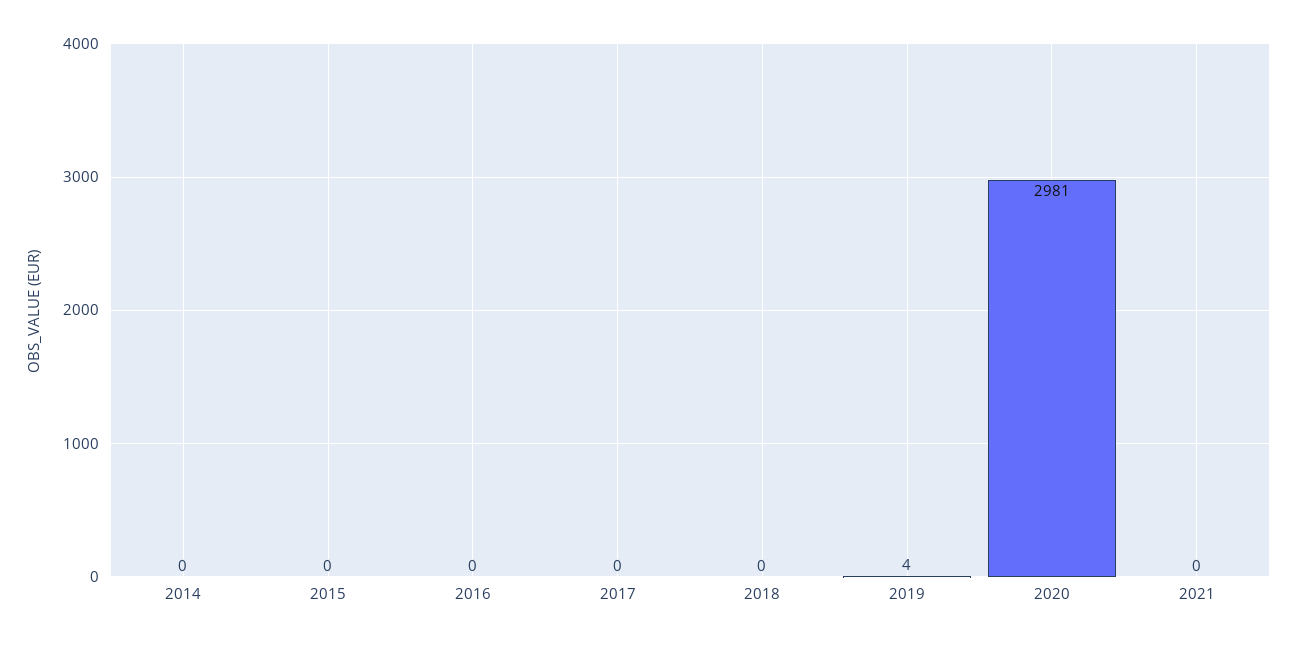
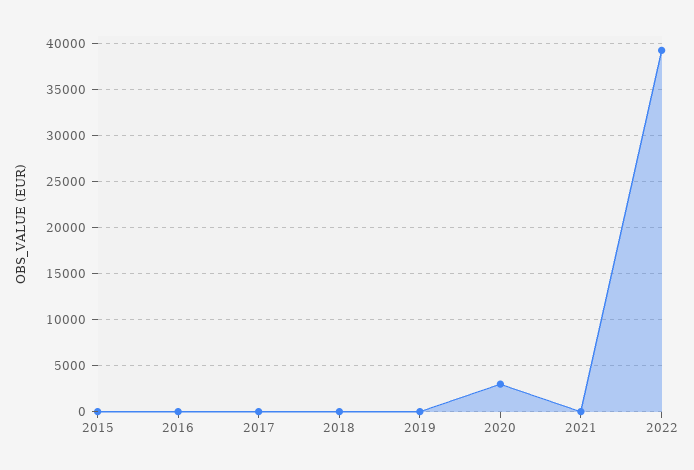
2014: 0 -> none
2022: none -> 39000

